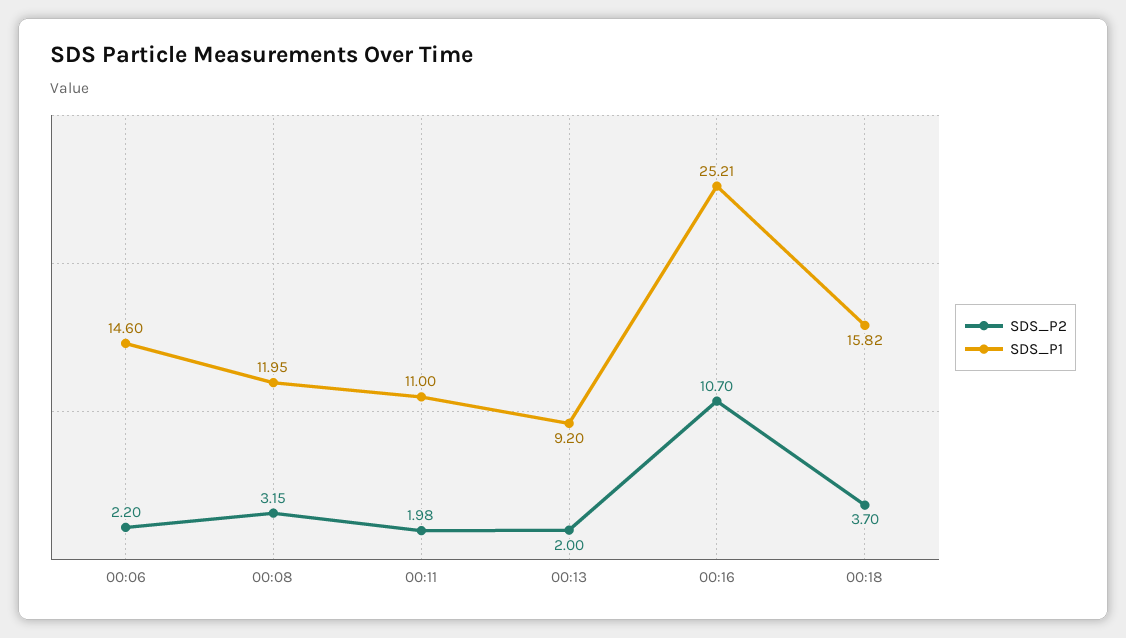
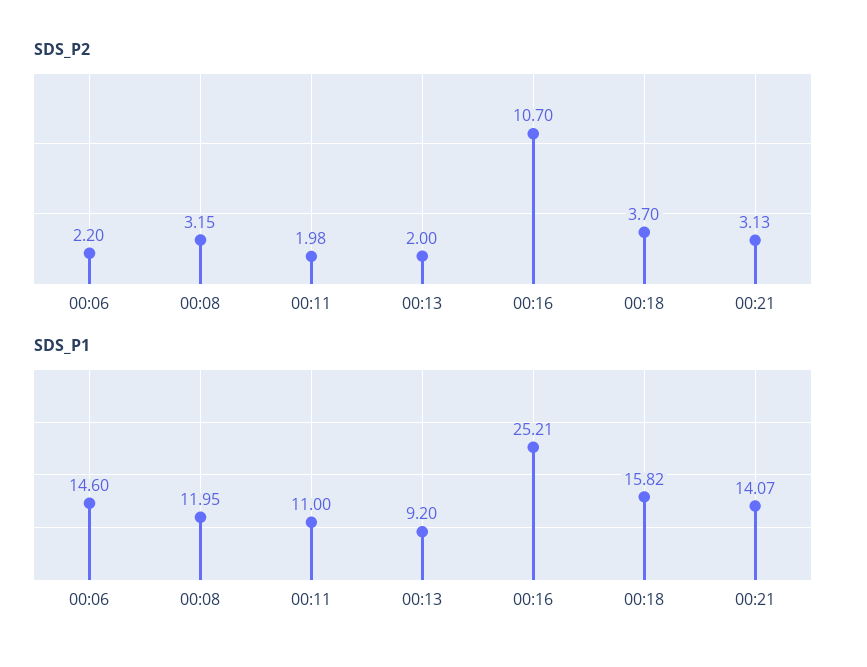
SDS_P2, 00:21: none -> 3.13
SDS_P1, 00:21: none -> 14.07

